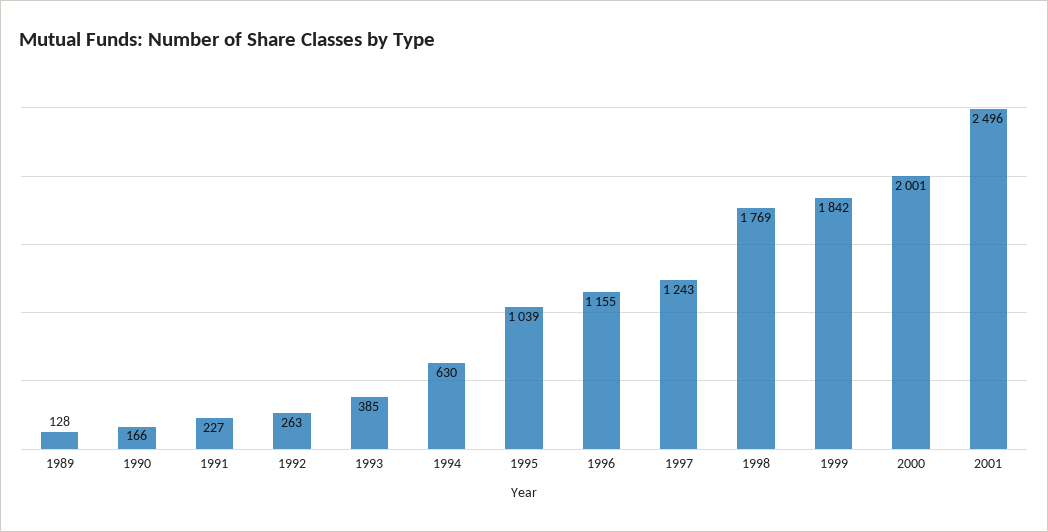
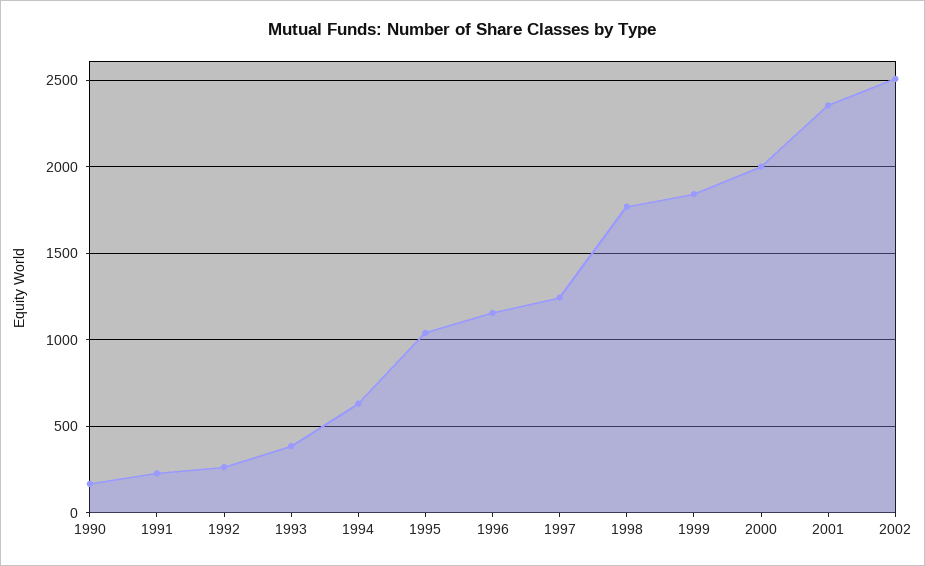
1989: 128 -> none
2001: 2496 -> 2350
2002: none -> 2500

